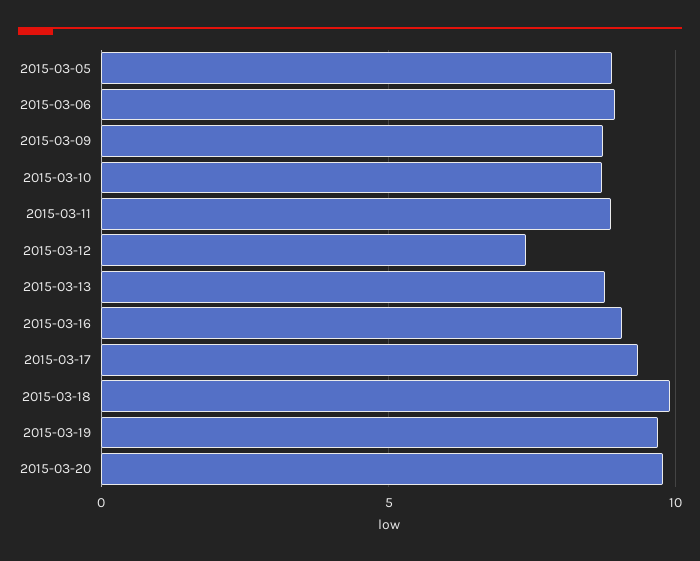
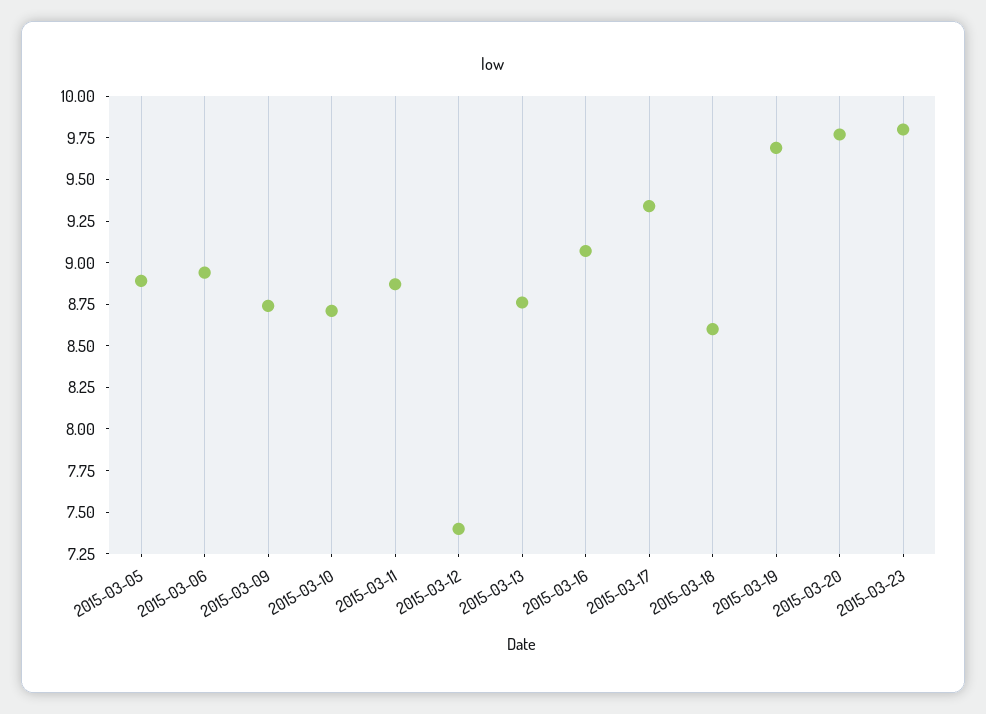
2015-03-18: 10 -> 8.6
2015-03-23: none -> 9.8

